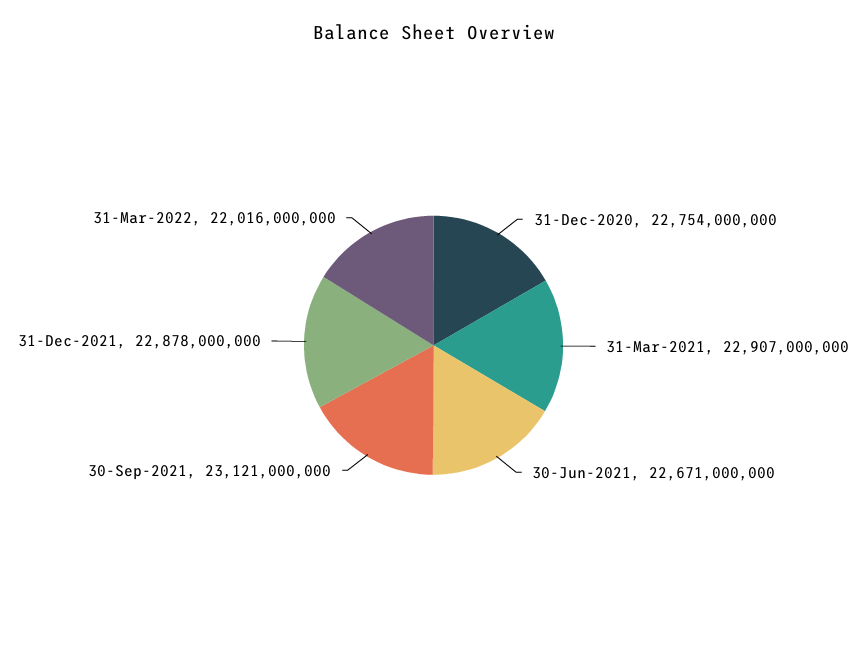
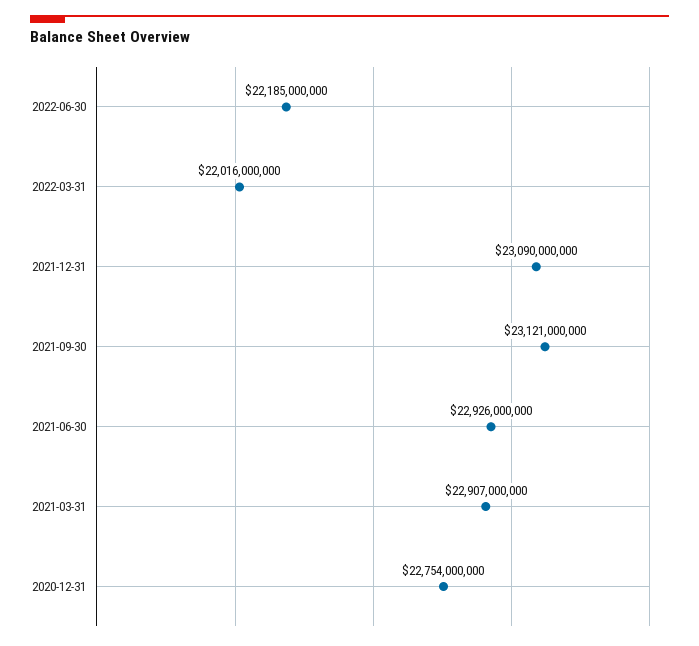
30-Jun-2021: 22671000000 -> 22926000000
31-Dec-2021: 22878000000 -> 23090000000
2022-06-30: none -> 22185000000

